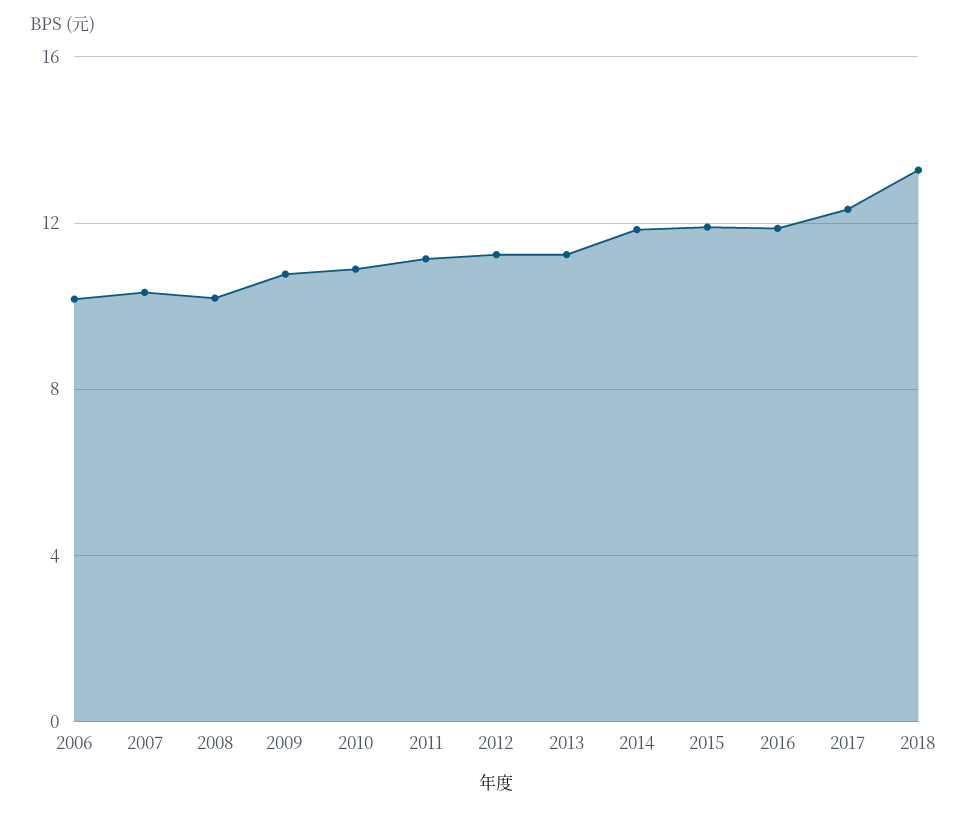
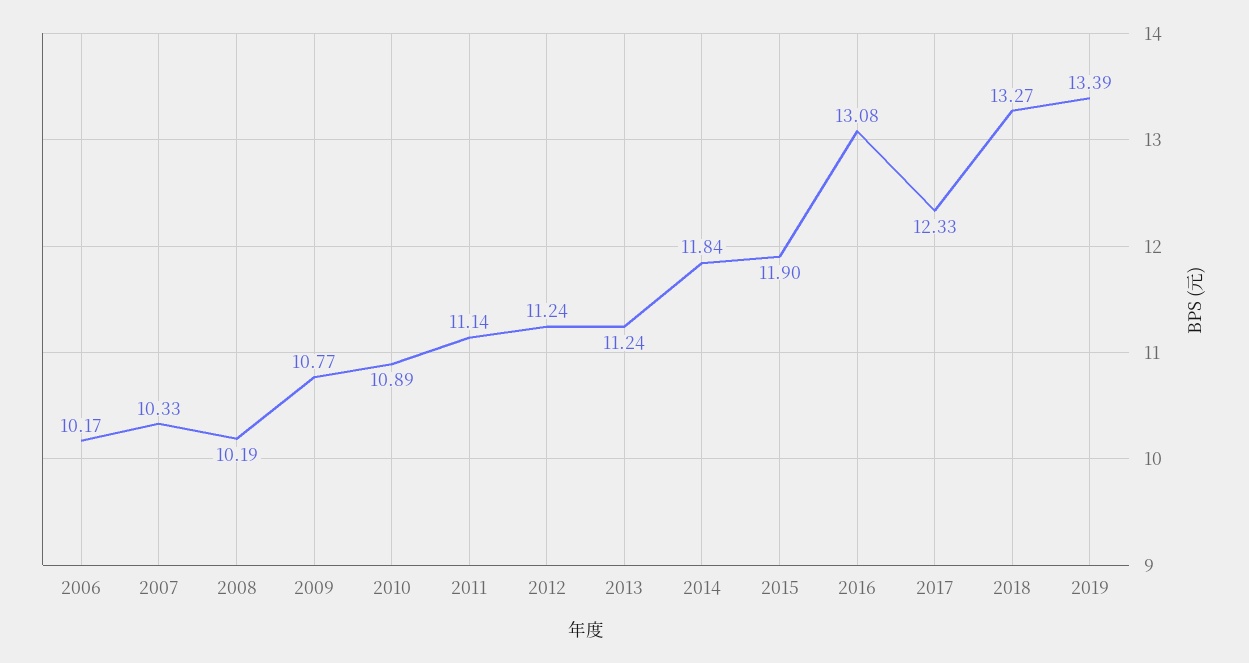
2016: 12 -> 13.08
2019: none -> 13.39

